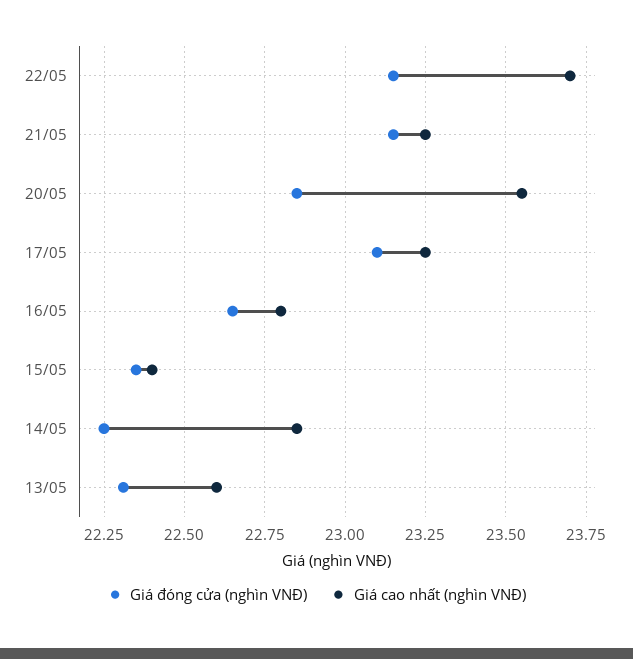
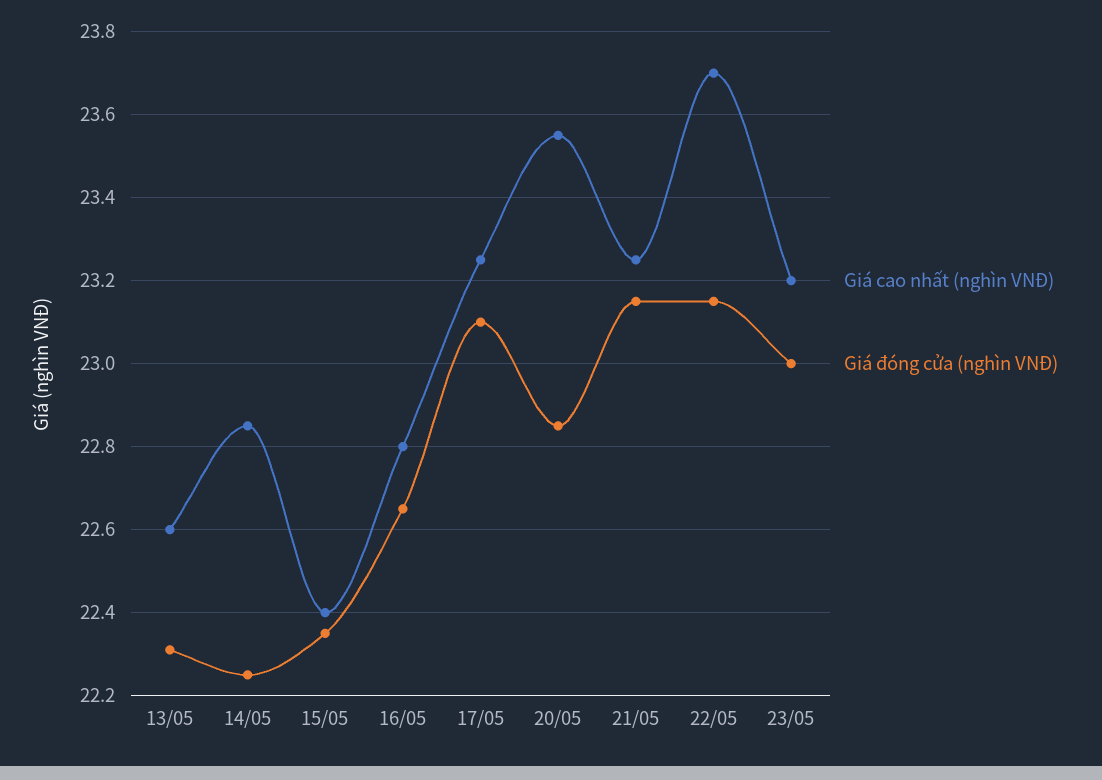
Giá cao nhất (nghìn VNĐ), 23/05: none -> 23.2
Giá đóng cửa (nghìn VNĐ), 23/05: none -> 23

